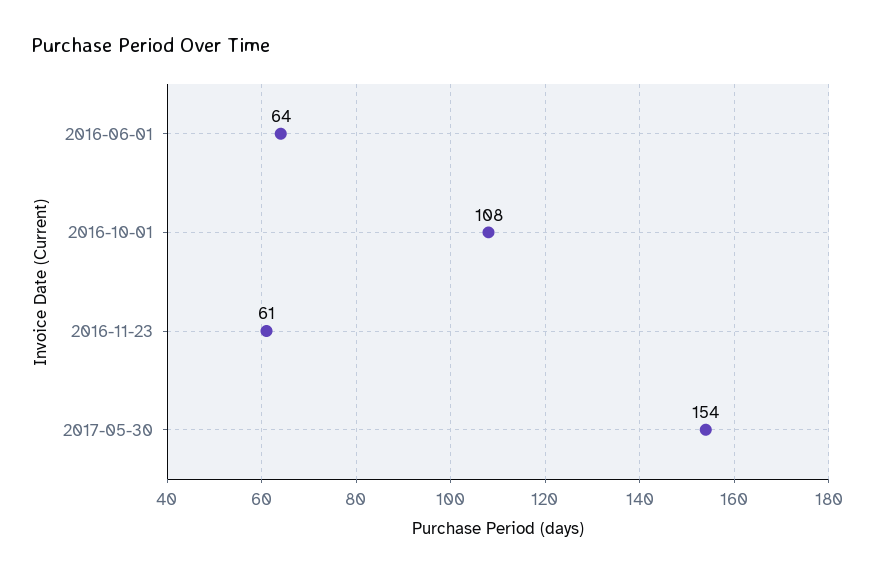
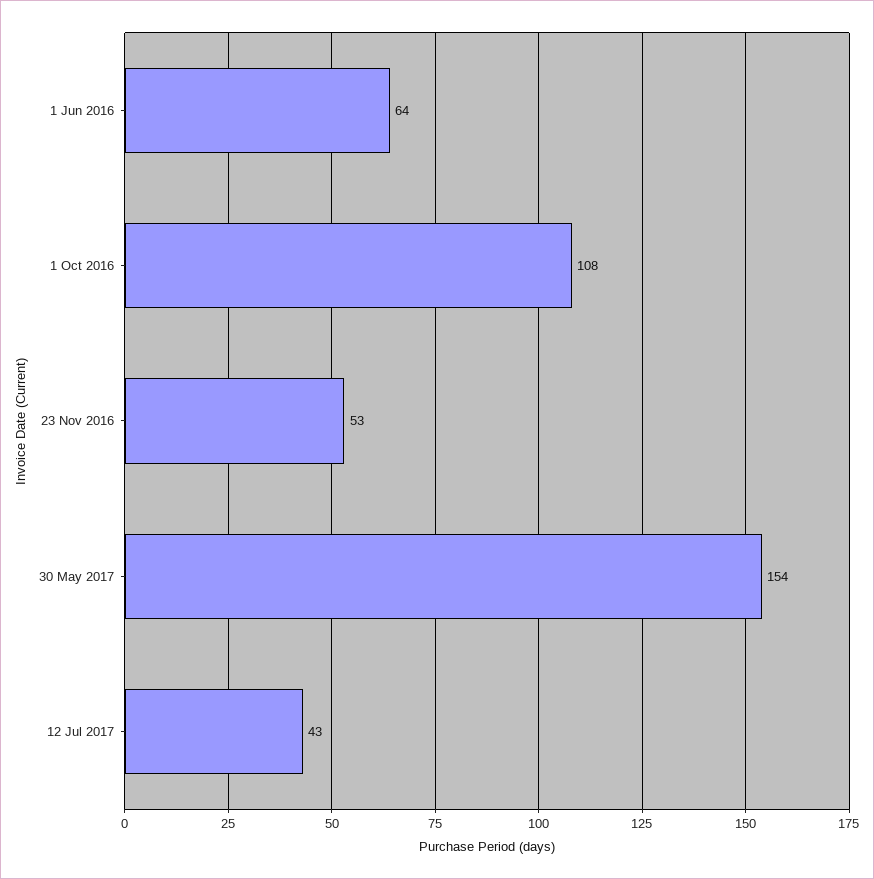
2016-11-23: 61 -> 53
12 Jul 2017: none -> 43

